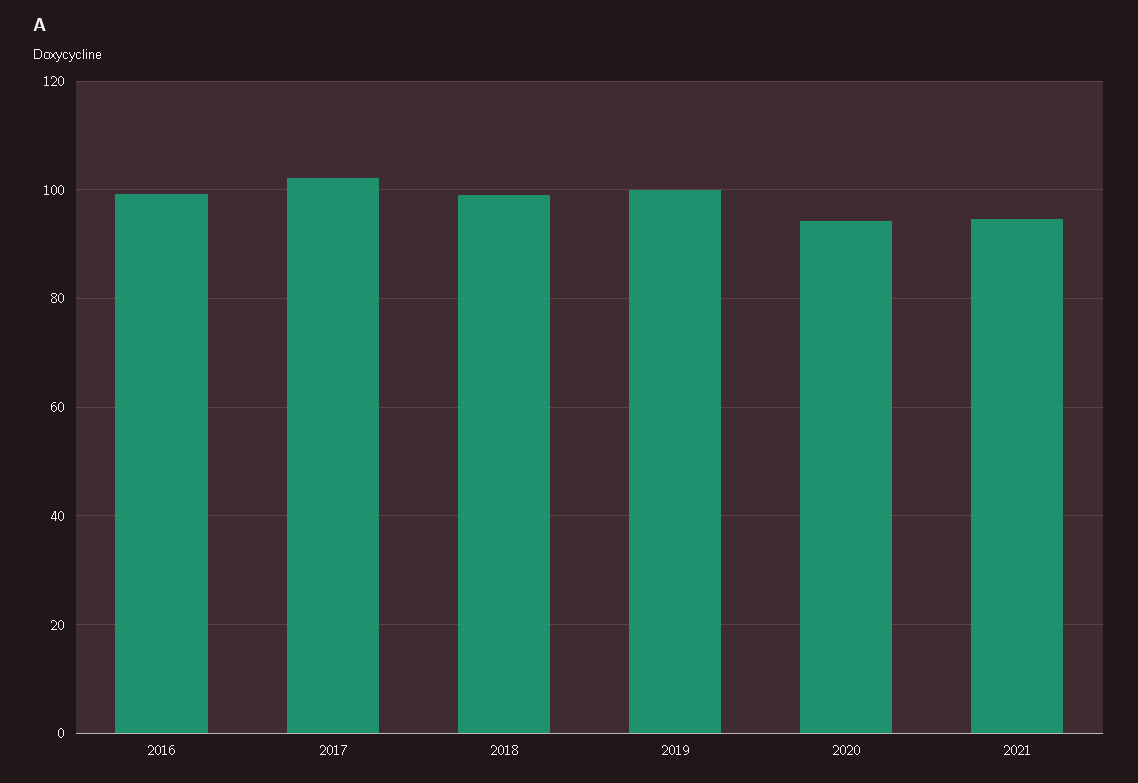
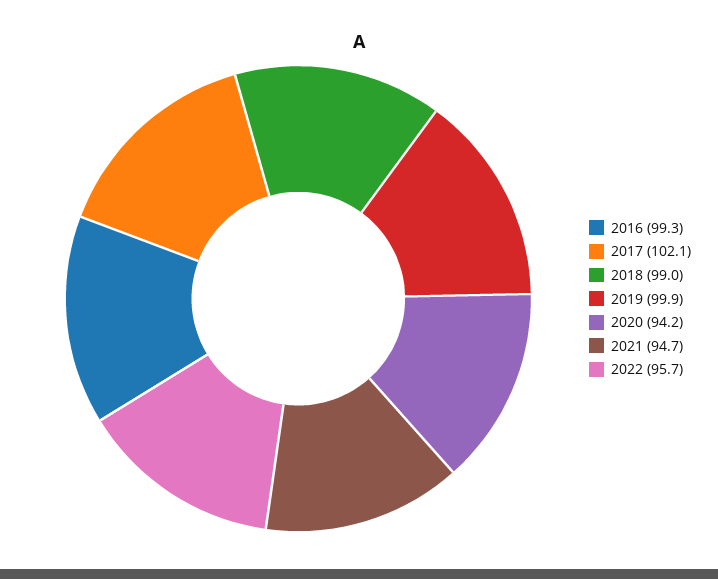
2022: none -> 95.7

